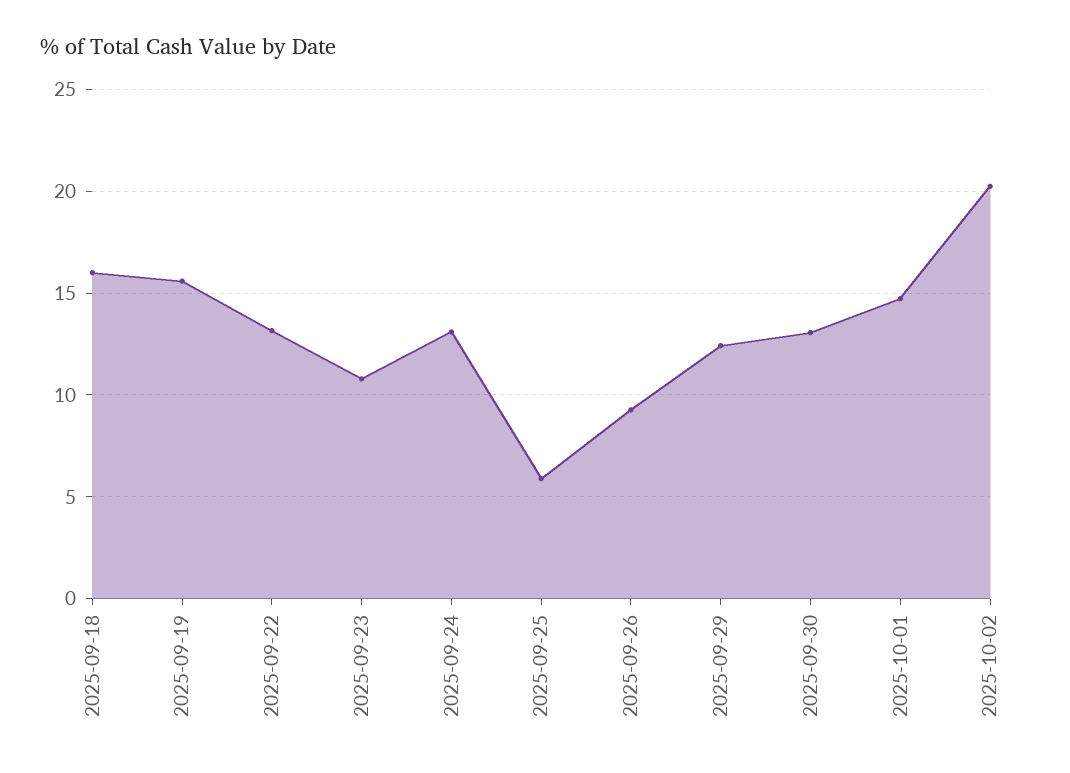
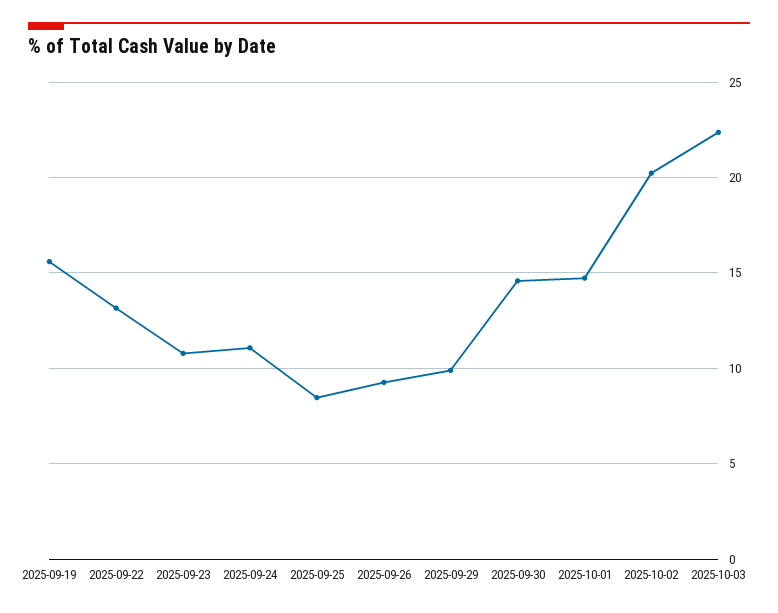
2025-09-18: 16 -> none
2025-09-24: 13 -> 11
2025-09-25: 6 -> 8.5
2025-09-29: 12.5 -> 10
2025-09-30: 13 -> 14.5
2025-10-03: none -> 22.5

